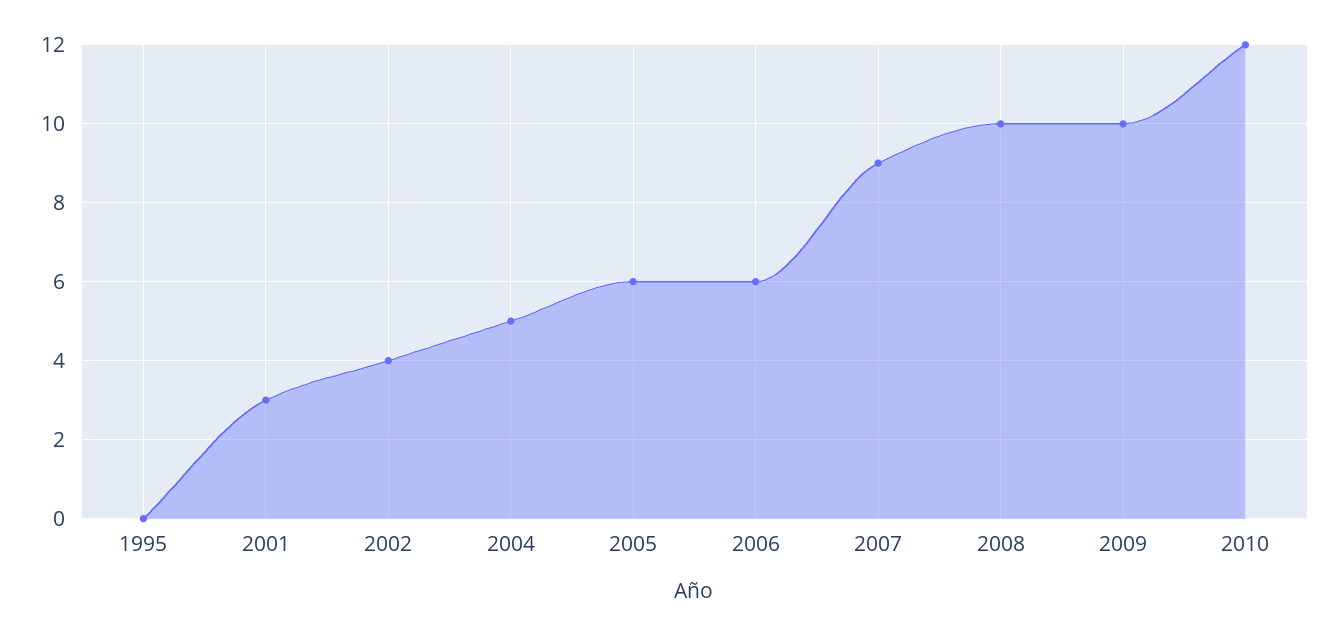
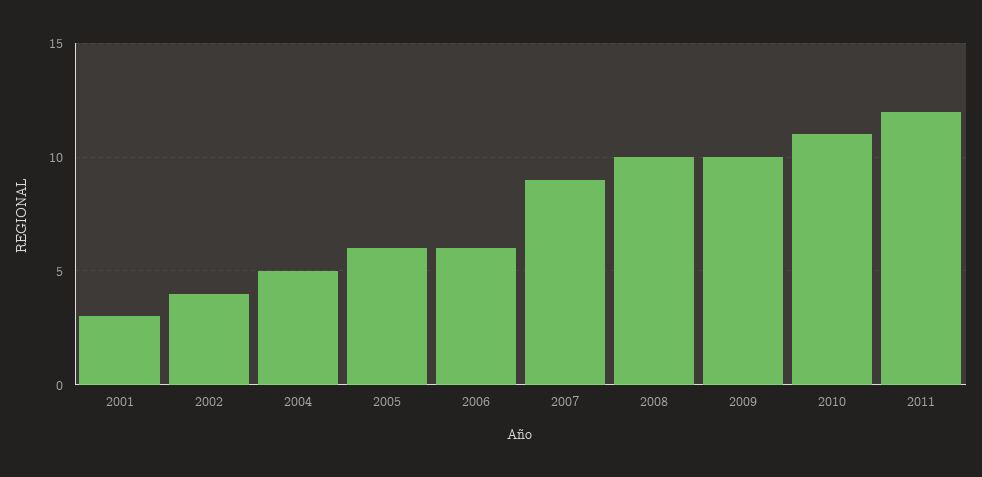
1995: 0 -> none
2010: 12 -> 11
2011: none -> 12

